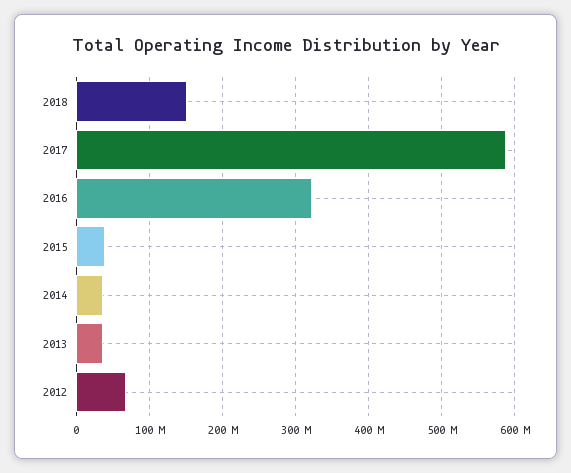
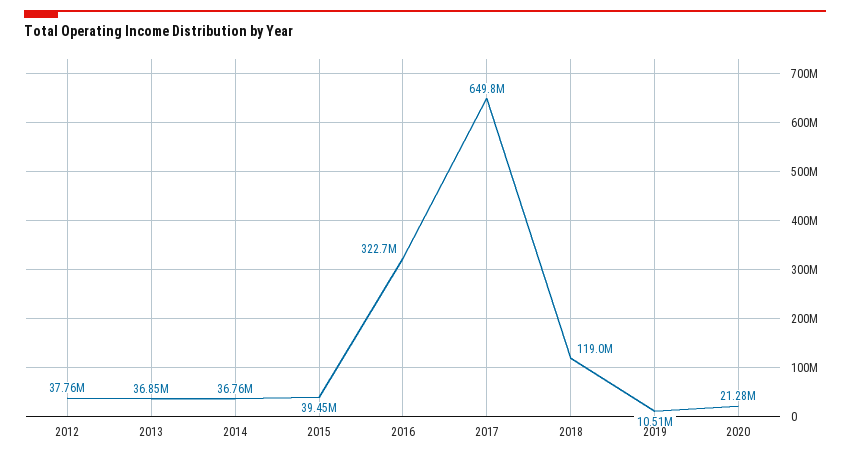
2018: 150000000 -> 119000000
2017: 590000000 -> 649800000
2012: 70000000 -> 37760000
2019: none -> 10510000
2020: none -> 21280000

